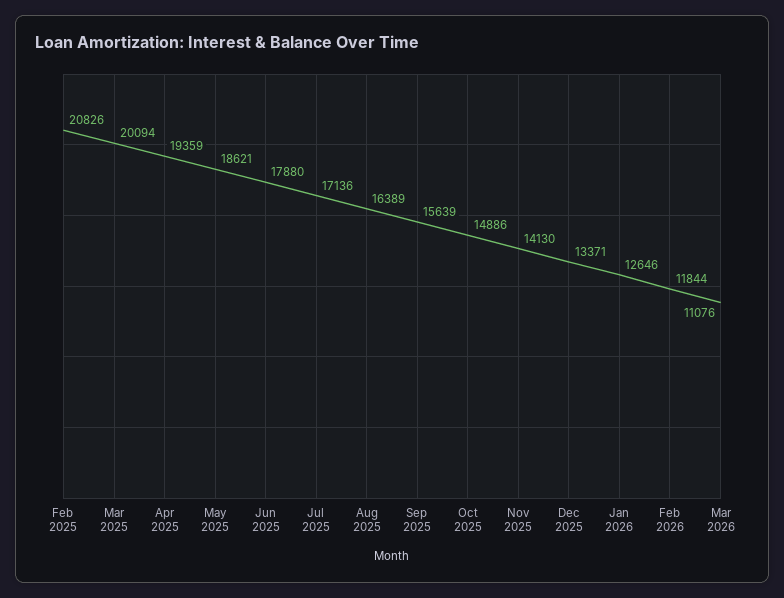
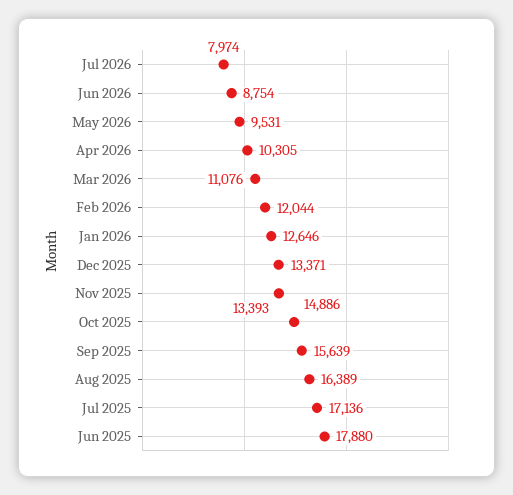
Feb 2025: 20826 -> none
Mar 2025: 20094 -> none
Apr 2025: 19359 -> none
May 2025: 18621 -> none
Nov 2025: 14130 -> 13393
Feb 2026: 11844 -> 12044
Jul 2026: none -> 7974
Jun 2026: none -> 8754
May 2026: none -> 9531
Apr 2026: none -> 10305

